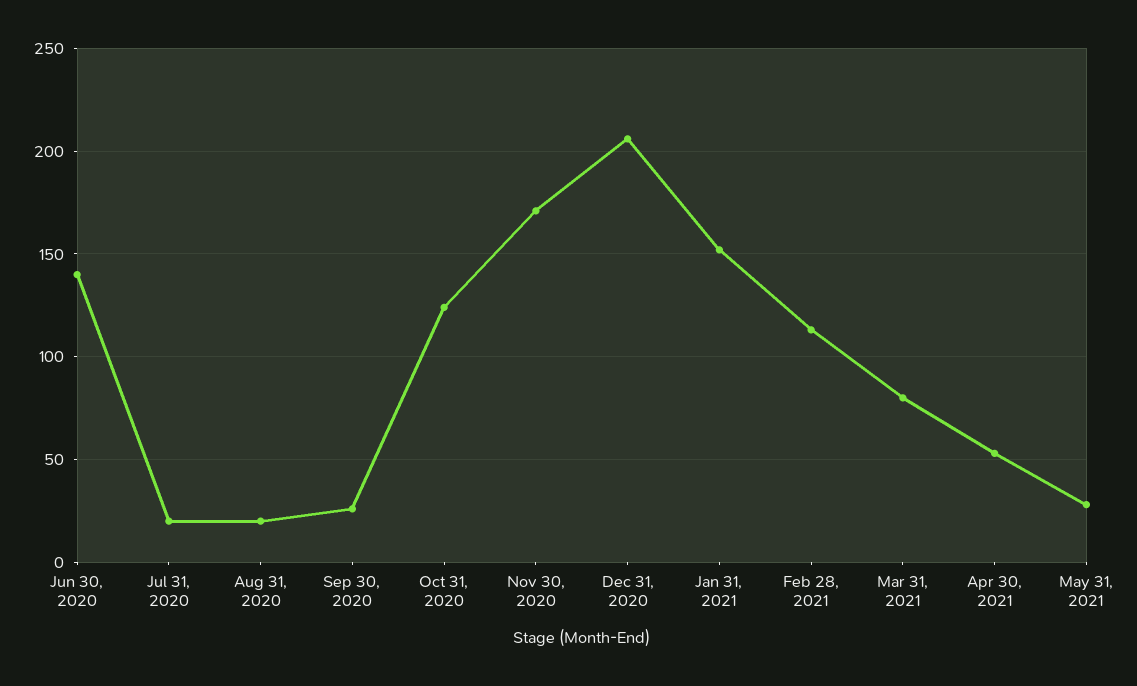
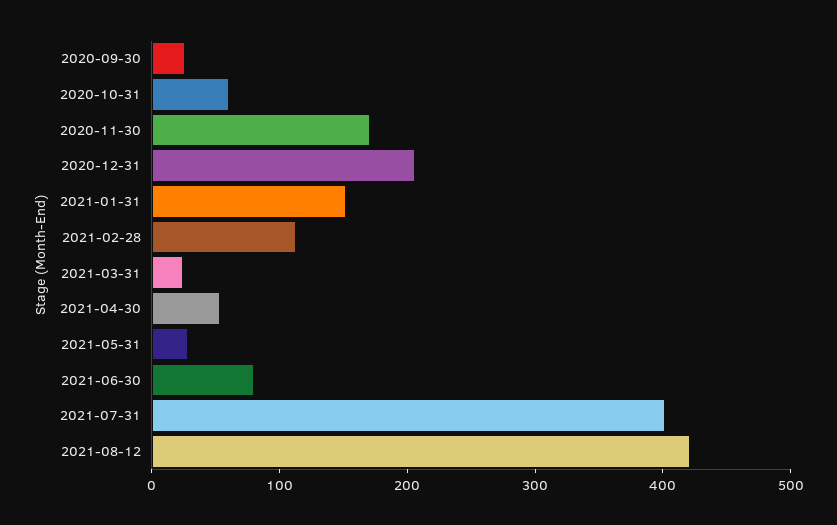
Jun 30, 2020: 140 -> none
Jul 31, 2020: 20 -> none
Aug 31, 2020: 20 -> none
Oct 31, 2020: 125 -> 60
Mar 31, 2021: 80 -> 20
2021-06-30: none -> 80
2021-07-31: none -> 400
2021-08-12: none -> 420

